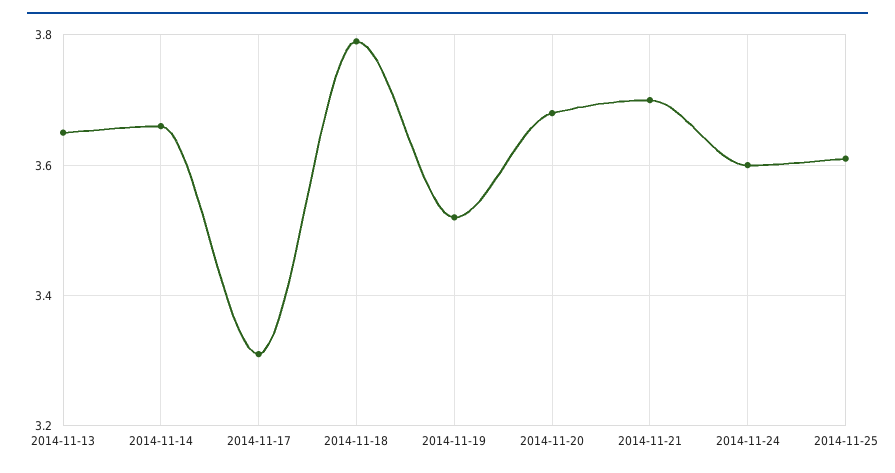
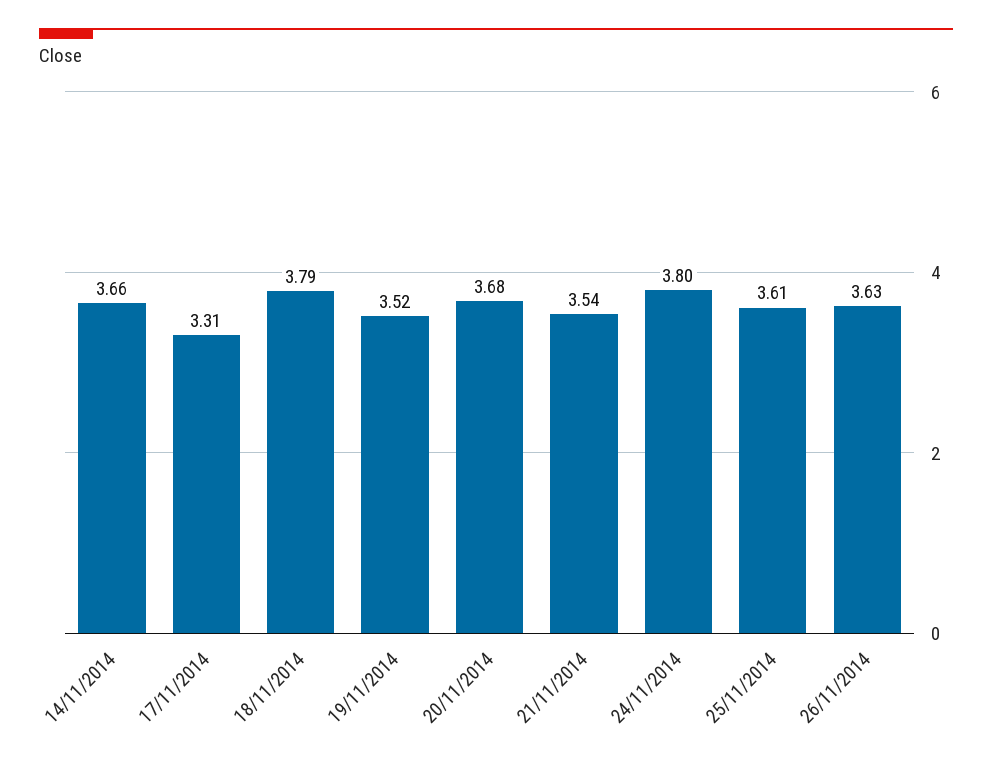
2014-11-13: 3.65 -> none
2014-11-21: 3.7 -> 3.54
2014-11-24: 3.6 -> 3.8
26/11/2014: none -> 3.63

